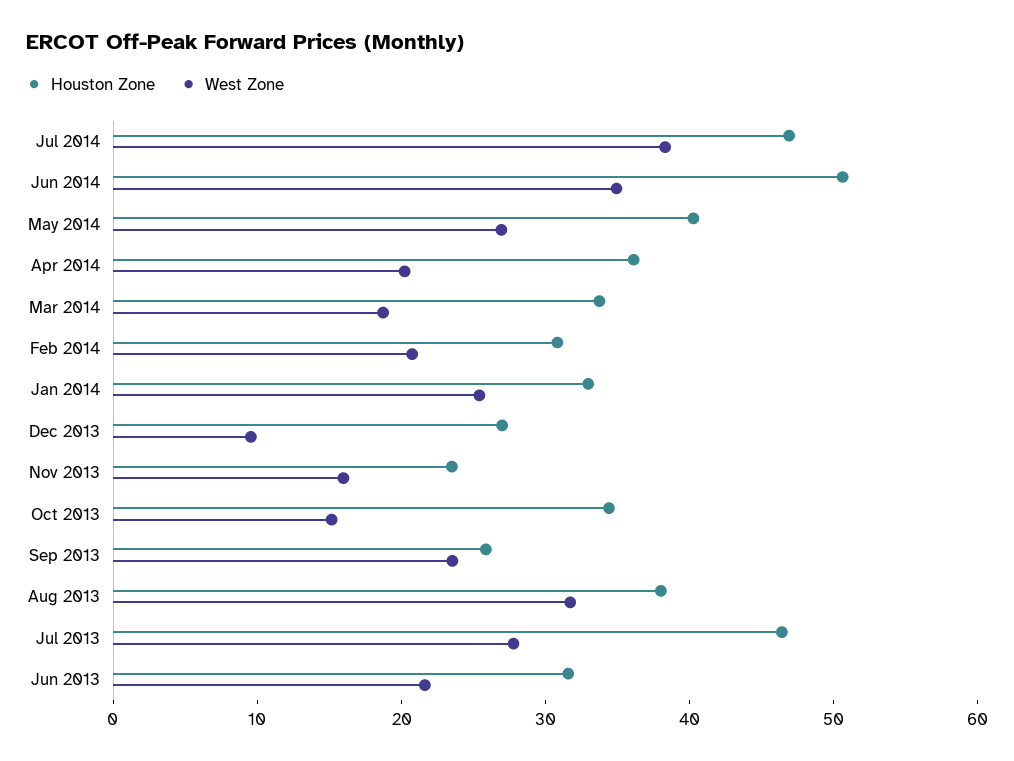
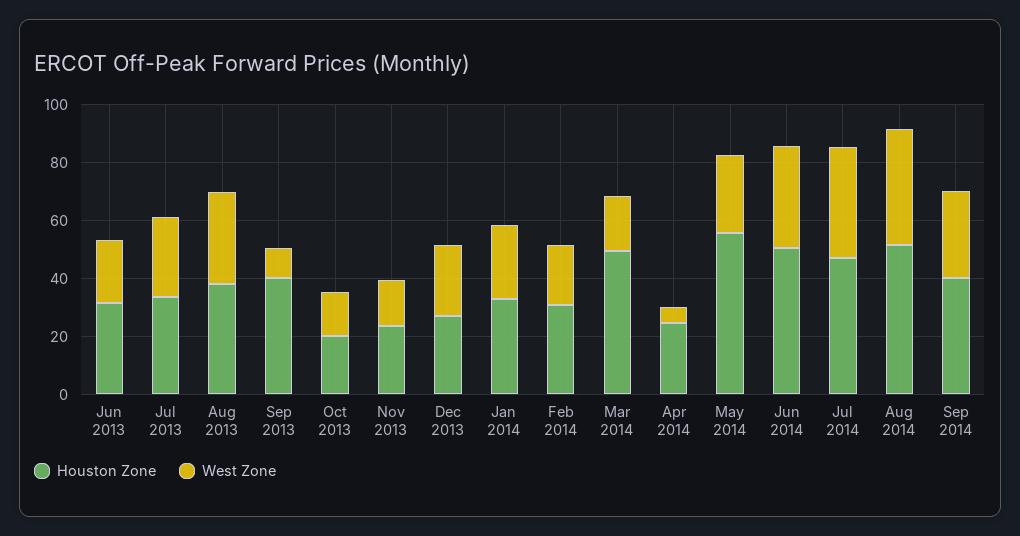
Houston Zone, May 2014: 40 -> 55
Houston Zone, Apr 2014: 36 -> 25
West Zone, Apr 2014: 20 -> 5
Houston Zone, Mar 2014: 34 -> 50
West Zone, Dec 2013: 10 -> 25
Houston Zone, Oct 2013: 34 -> 20
Houston Zone, Sep 2013: 26 -> 40
West Zone, Sep 2013: 24 -> 10
Houston Zone, Jul 2013: 46 -> 35
Houston Zone, Aug 2014: none -> 50
West Zone, Aug 2014: none -> 40
Houston Zone, Sep 2014: none -> 40
West Zone, Sep 2014: none -> 30

